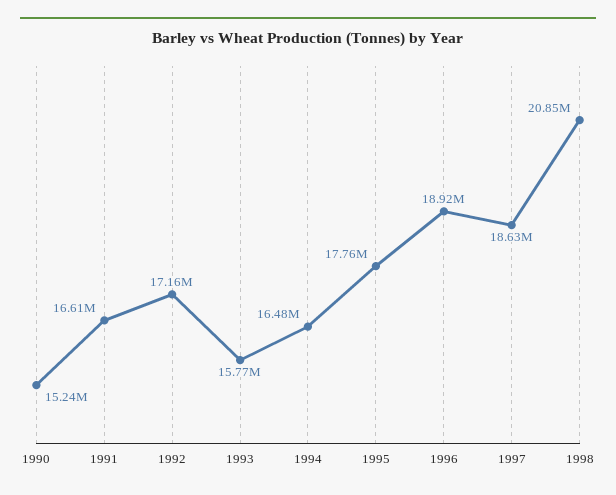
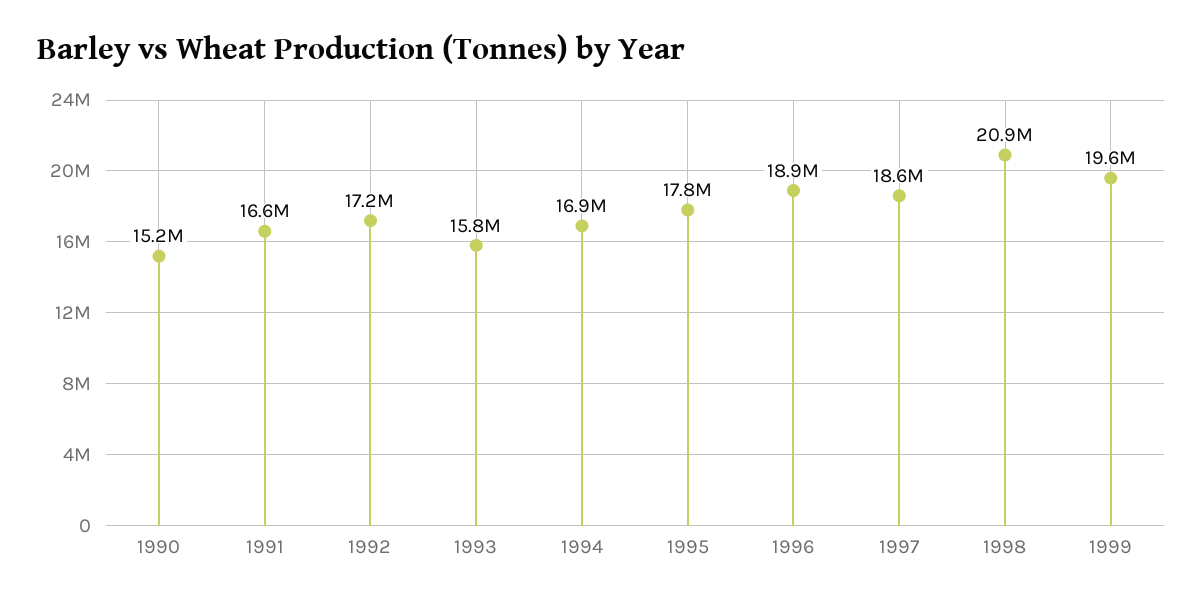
1994: 16480000 -> 16900000
1999: none -> 19600000

